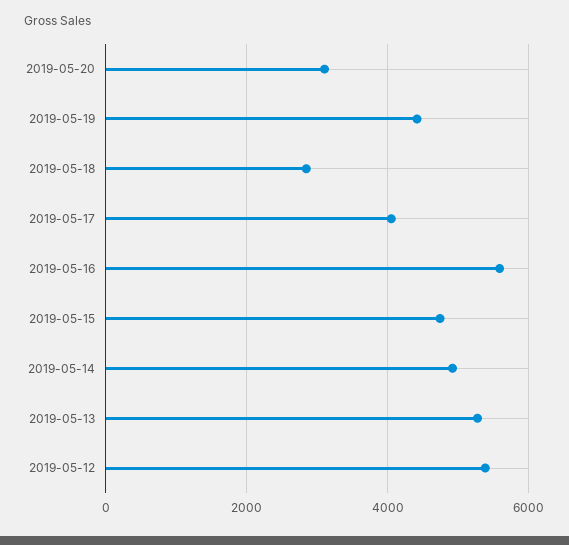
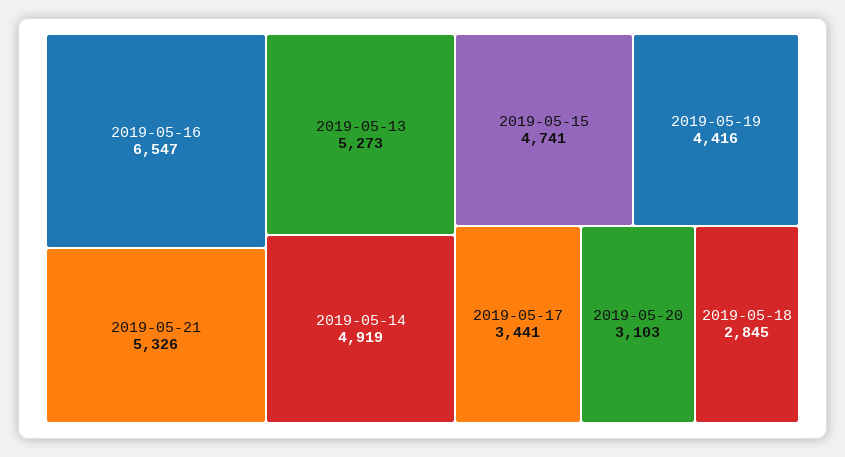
2019-05-17: 4000 -> 3441
2019-05-16: 5600 -> 6547
2019-05-12: 5400 -> none
2019-05-21: none -> 5326

